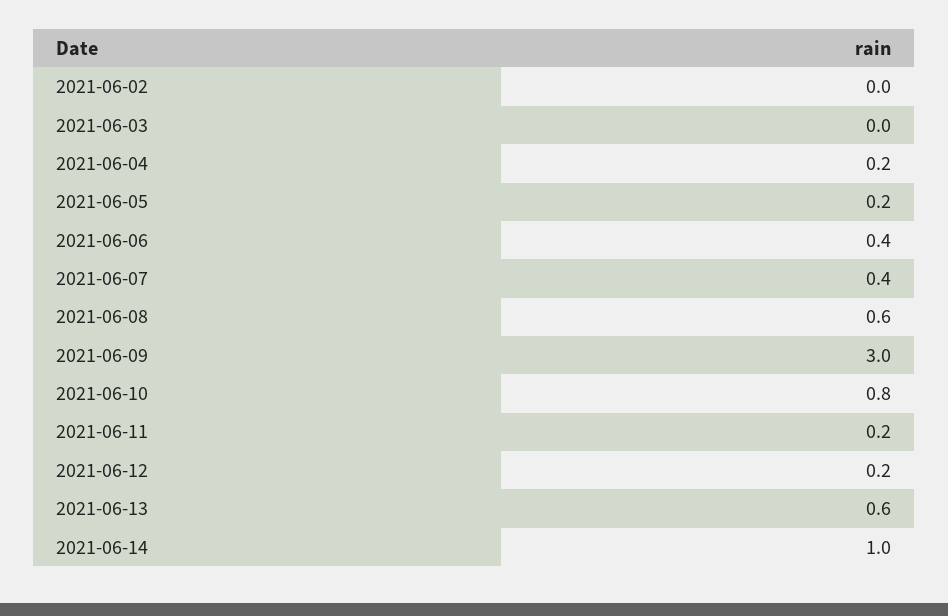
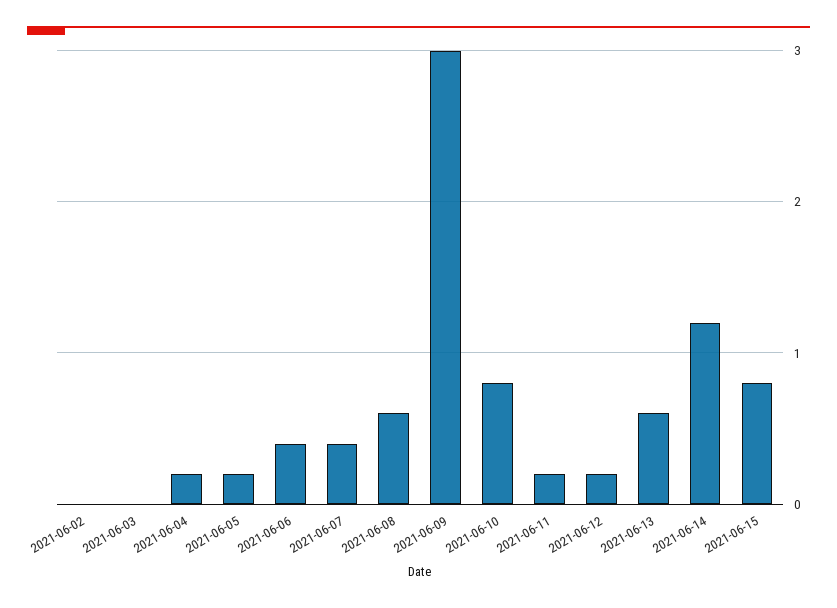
2021-06-14: 1 -> 1.2
2021-06-15: none -> 0.8

